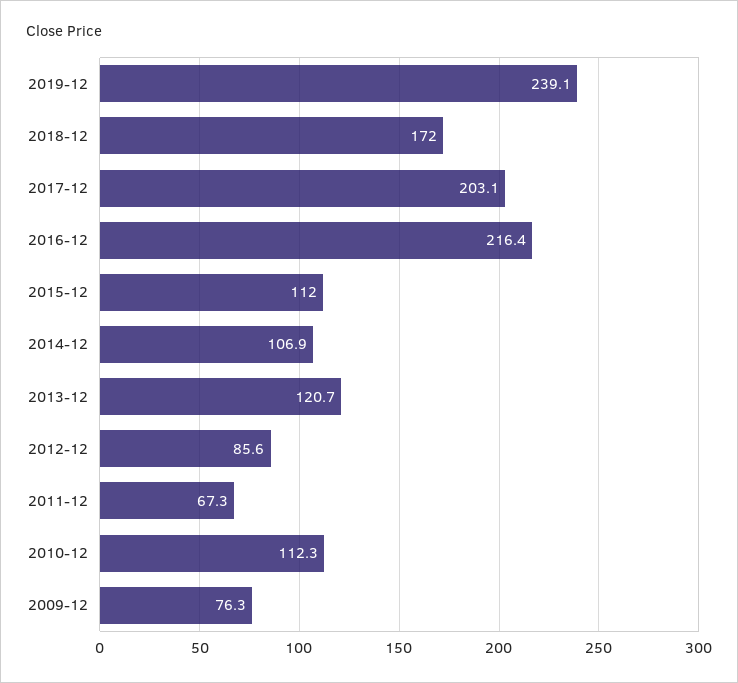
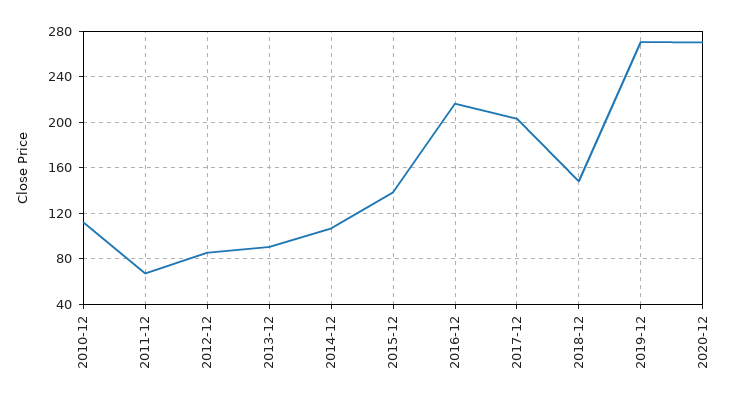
2019-12: 239.1 -> 270
2018-12: 172 -> 150
2015-12: 112 -> 140
2013-12: 120.7 -> 90
2009-12: 76.3 -> none
2020-12: none -> 270

